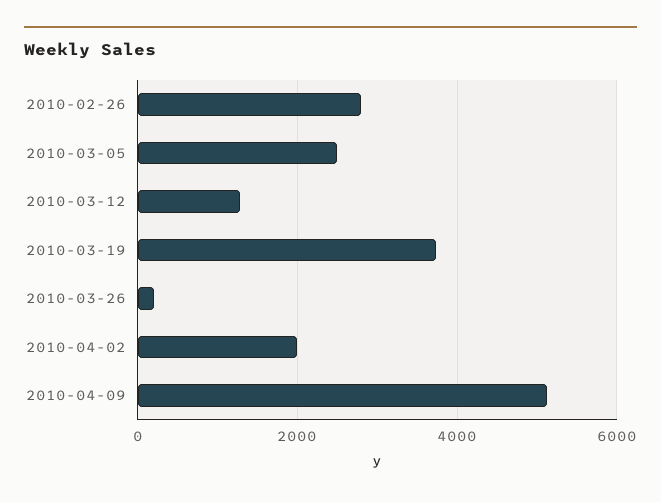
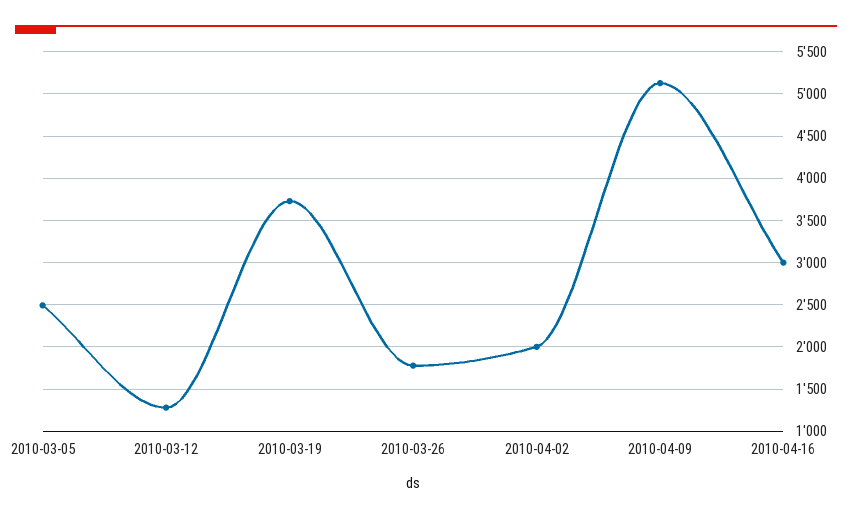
2010-02-26: 2800 -> none
2010-03-26: 200 -> 1800
2010-04-16: none -> 3000

